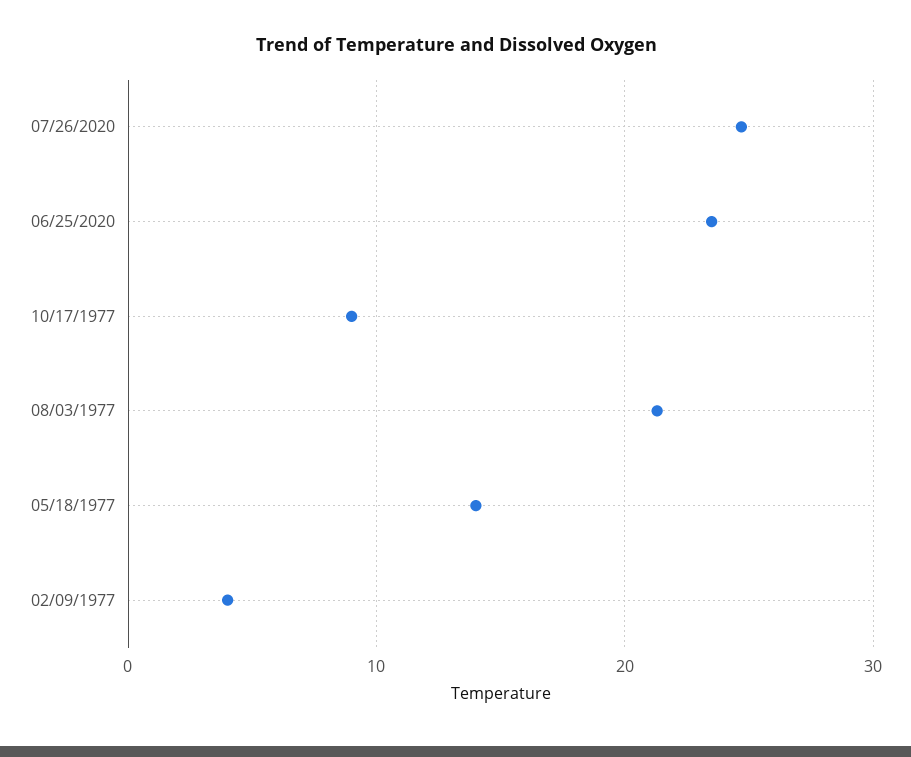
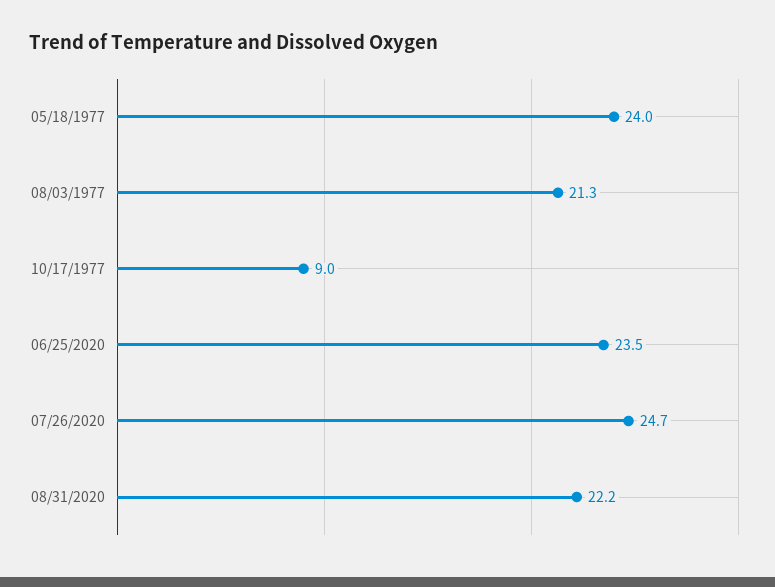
05/18/1977: 14 -> 24
02/09/1977: 4 -> none
08/31/2020: none -> 22.2

